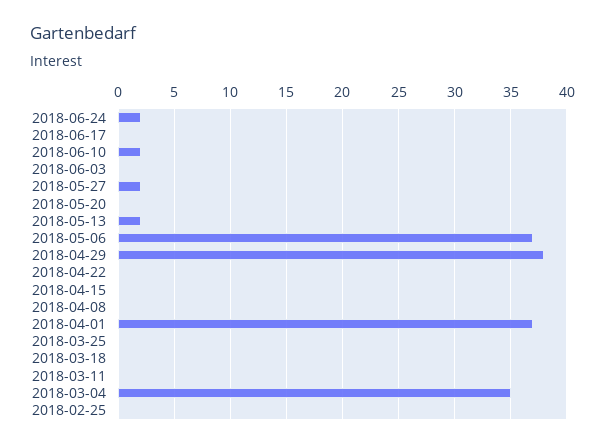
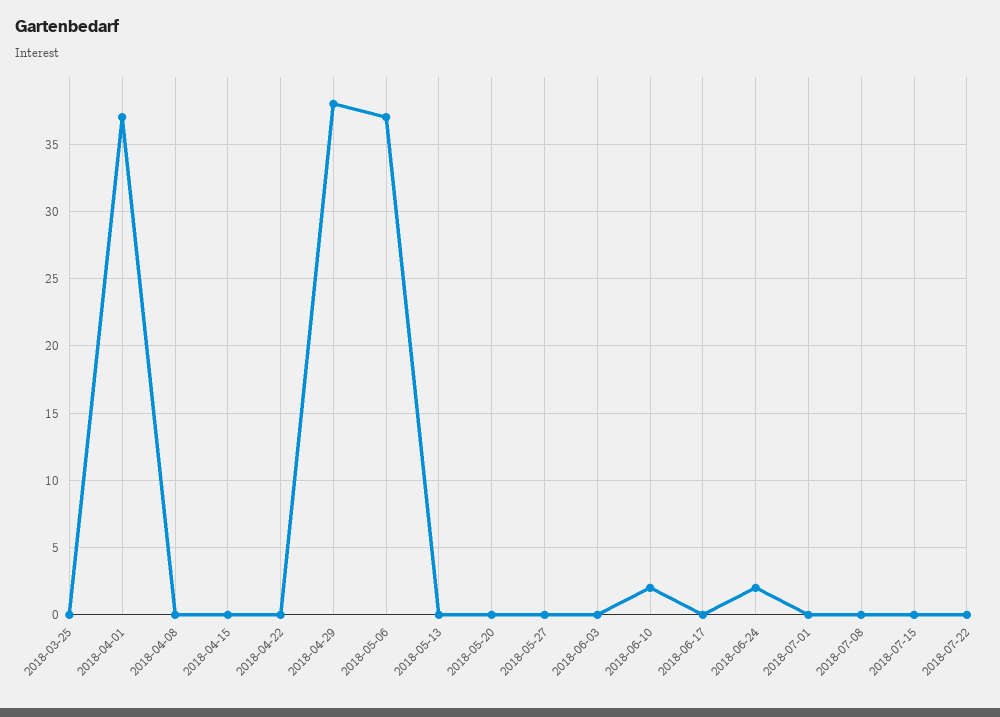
2018-05-27: 2 -> 0
2018-05-13: 2 -> 0
2018-03-18: 0 -> none
2018-03-11: 0 -> none
2018-03-04: 35 -> none
2018-02-25: 0 -> none
2018-07-01: none -> 0
2018-07-08: none -> 0
2018-07-15: none -> 0
2018-07-22: none -> 0

